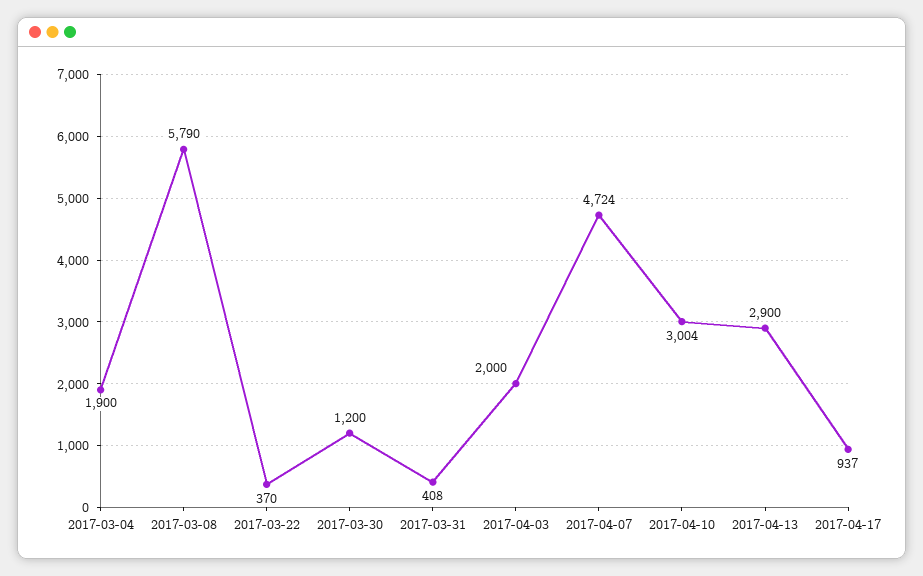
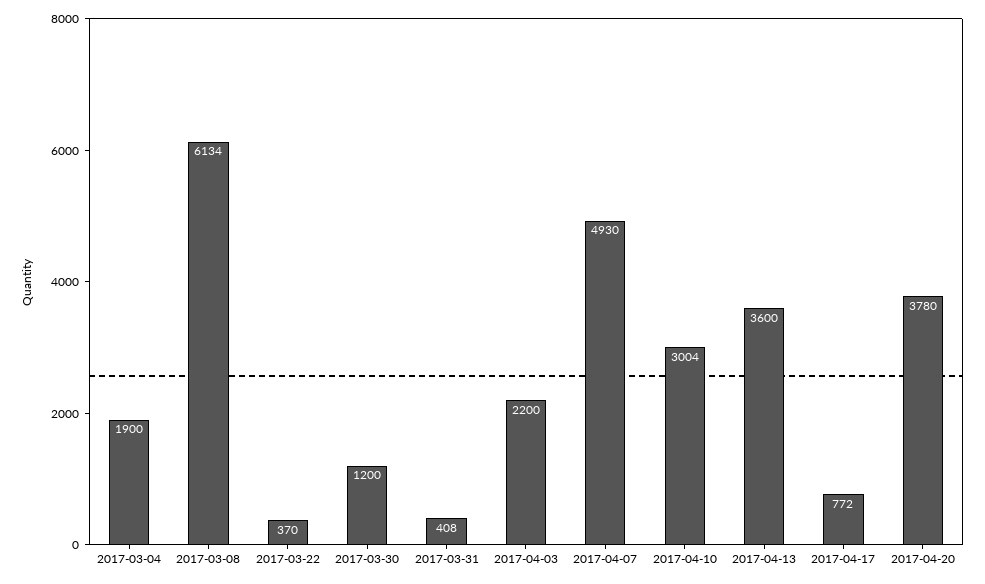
2017-03-08: 5790 -> 6134
2017-04-03: 2000 -> 2200
2017-04-07: 4724 -> 4930
2017-04-13: 2900 -> 3600
2017-04-17: 937 -> 772
2017-04-20: none -> 3780

